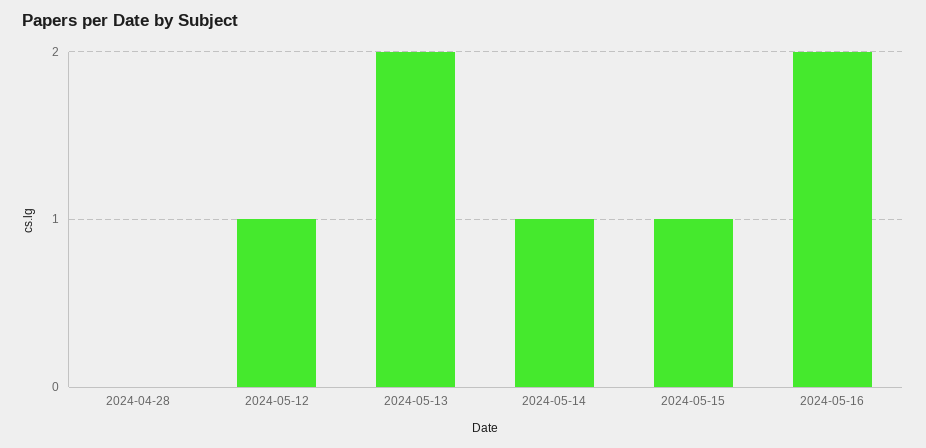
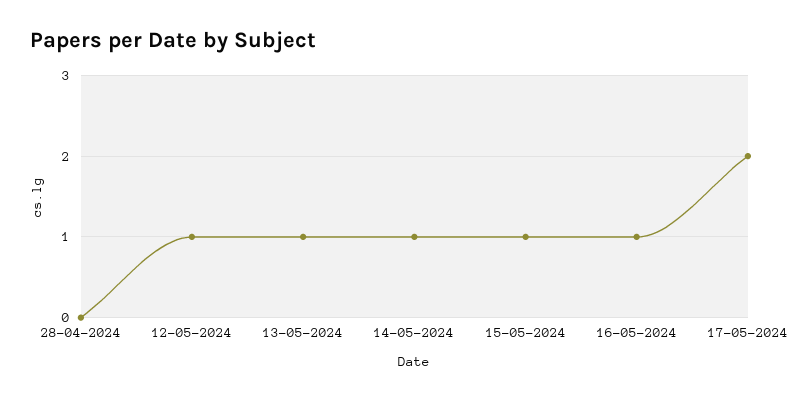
2024-05-13: 2 -> 1
2024-05-16: 2 -> 1
17-05-2024: none -> 2

